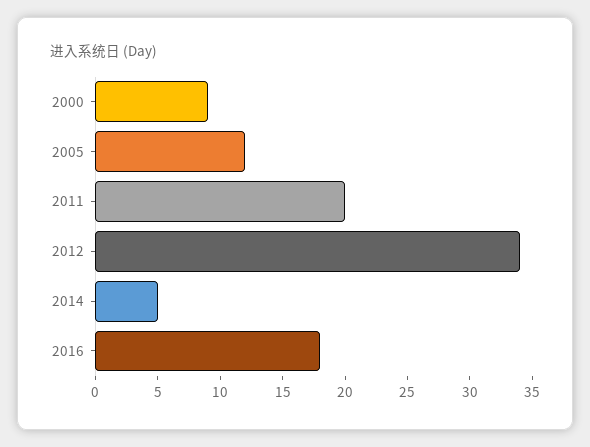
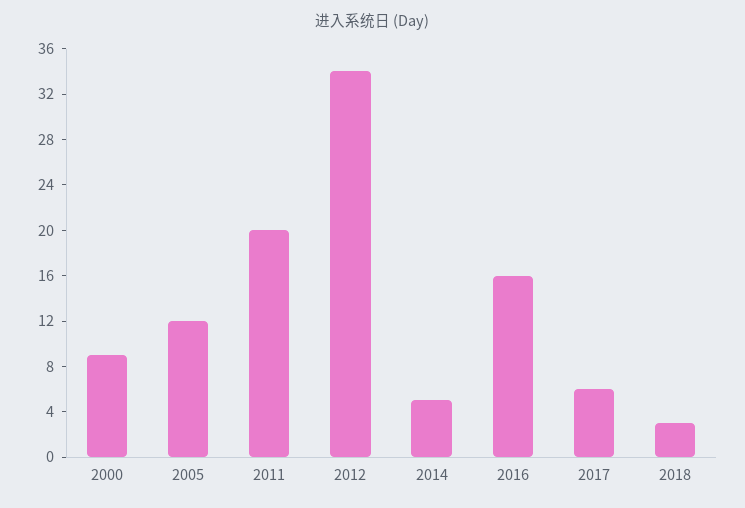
2016: 18 -> 16
2017: none -> 6
2018: none -> 3

